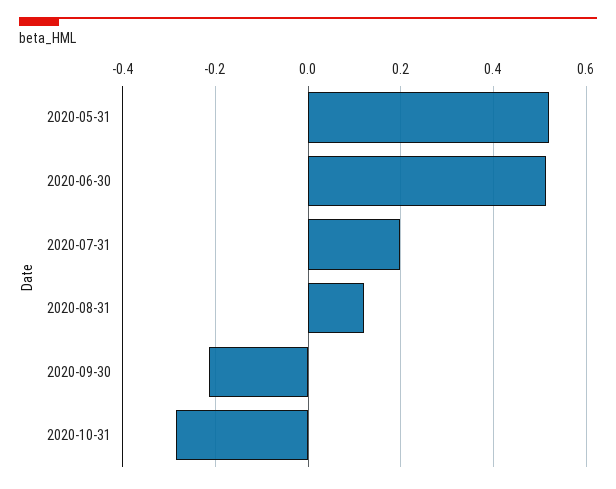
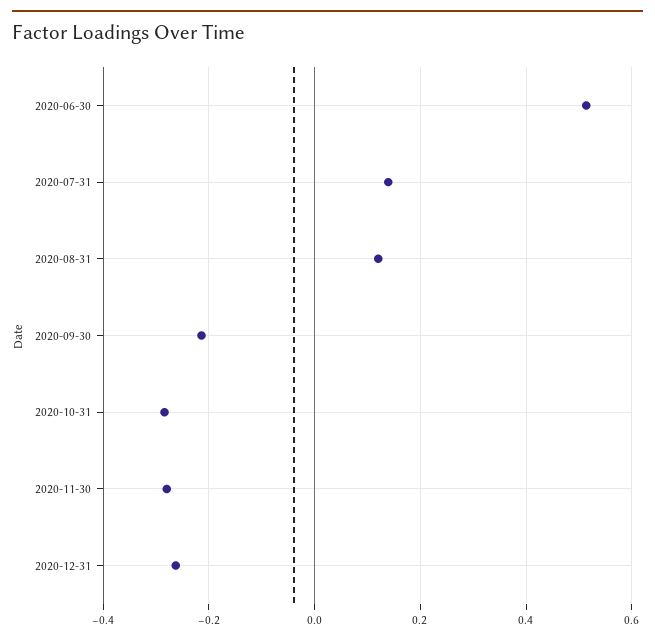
2020-05-31: 0.52 -> none
2020-07-31: 0.2 -> 0.14
2020-11-30: none -> -0.28
2020-12-31: none -> -0.26

